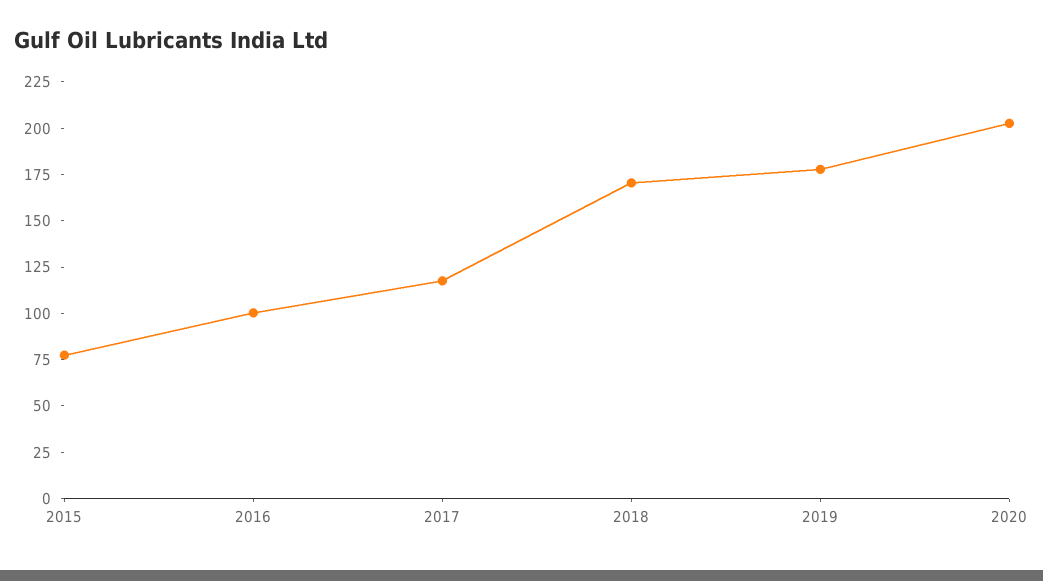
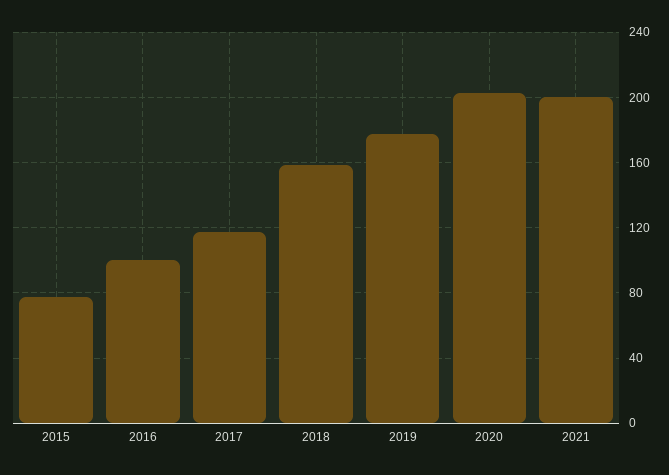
2018: 170 -> 160
2021: none -> 200

